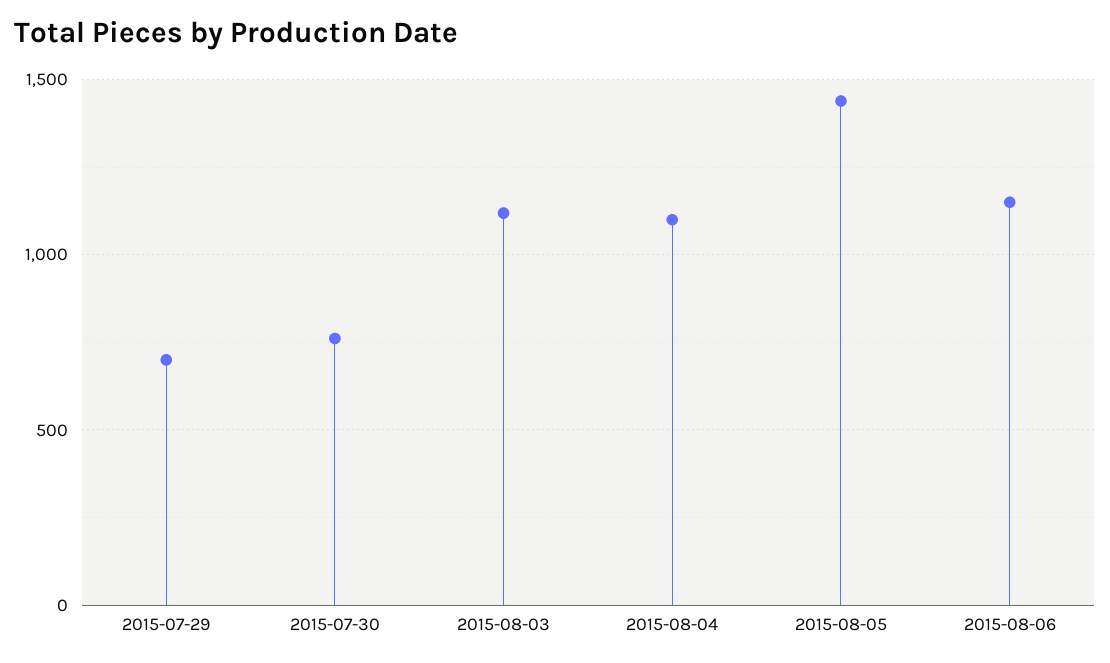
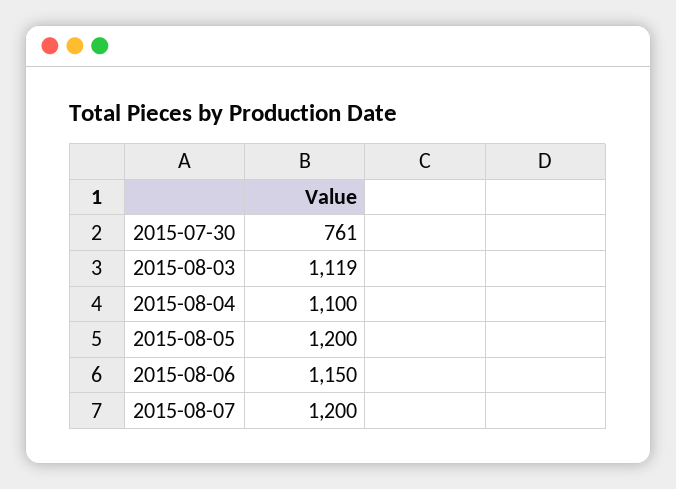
2015-07-29: 700 -> none
2015-08-05: 1450 -> 1200
2015-08-07: none -> 1200

